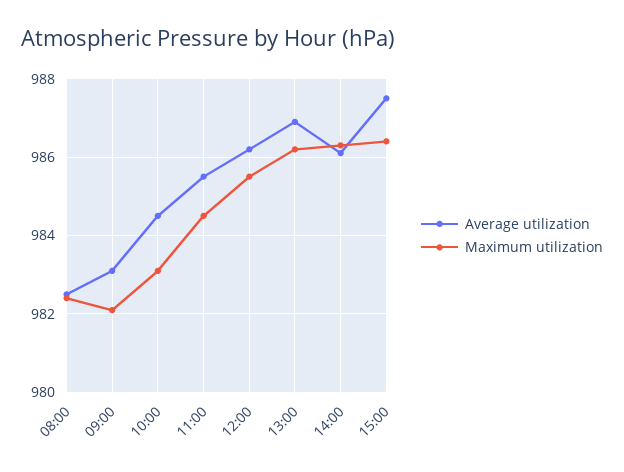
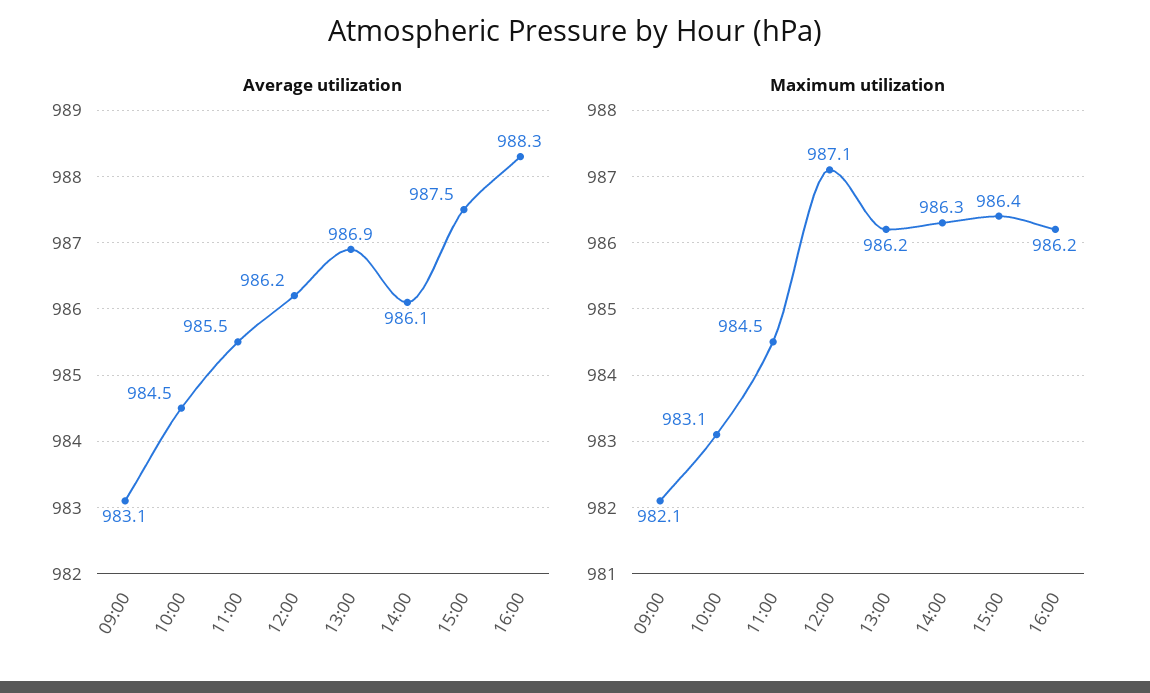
Average utilization, 08:00: 982.5 -> none
Maximum utilization, 08:00: 982.5 -> none
Maximum utilization, 12:00: 985.5 -> 987.1
Average utilization, 16:00: none -> 988.3
Maximum utilization, 16:00: none -> 986.2

